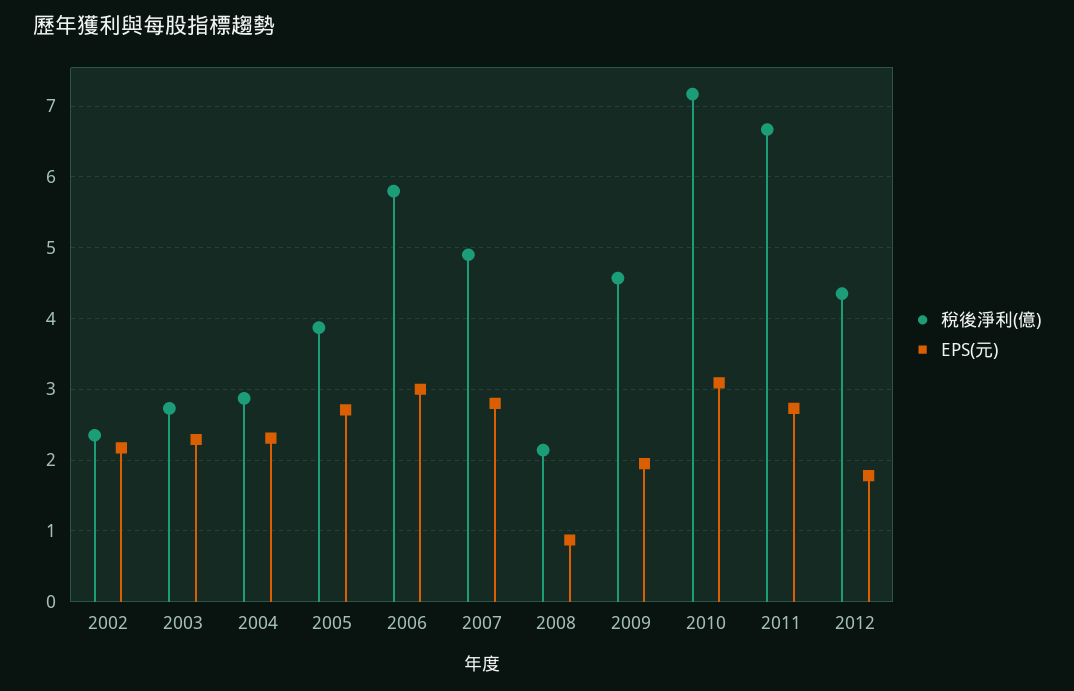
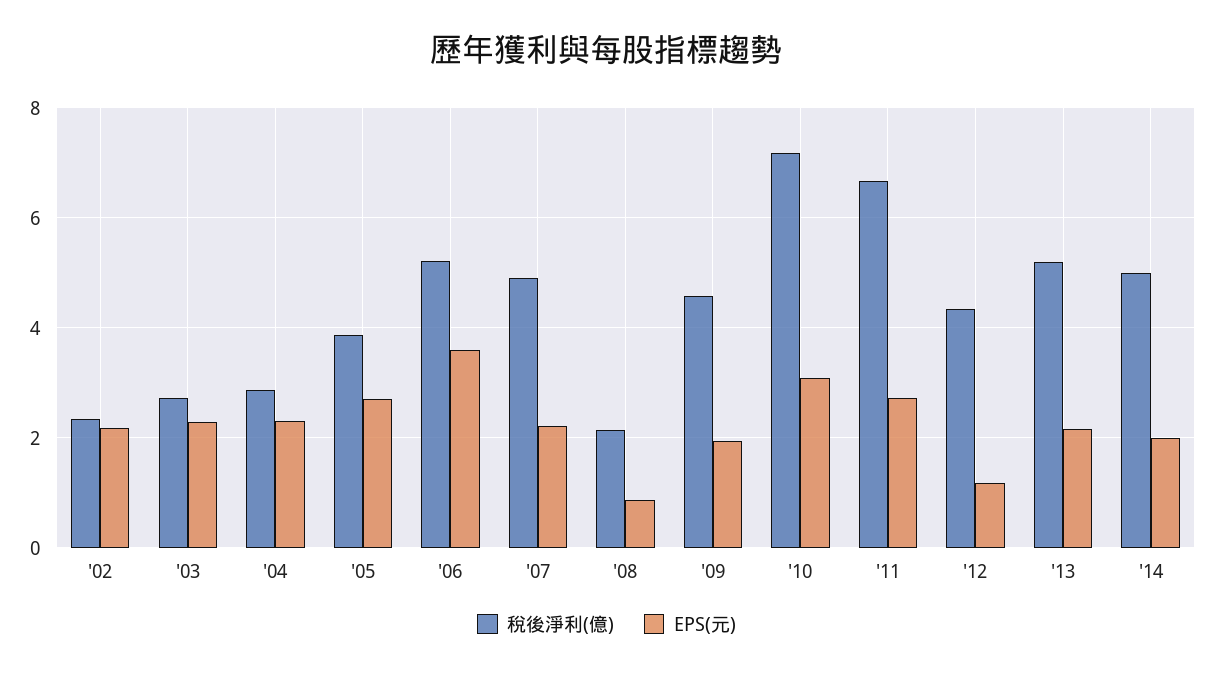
稅後淨利(億), 2006: 5.8 -> 5.2
EPS(元), 2006: 3 -> 3.6
EPS(元), 2007: 2.8 -> 2.2
EPS(元), 2012: 1.8 -> 1.2
稅後淨利(億), '13: none -> 5.2
EPS(元), '13: none -> 2.2
稅後淨利(億), '14: none -> 5
EPS(元), '14: none -> 2

